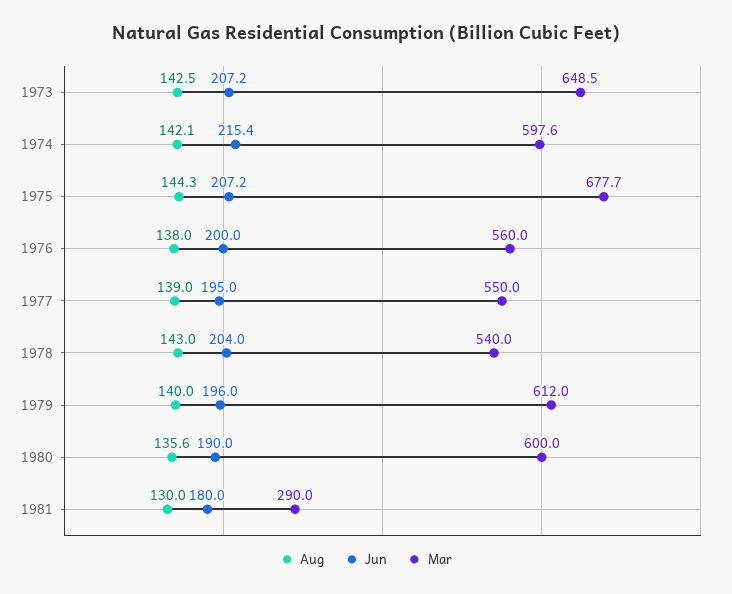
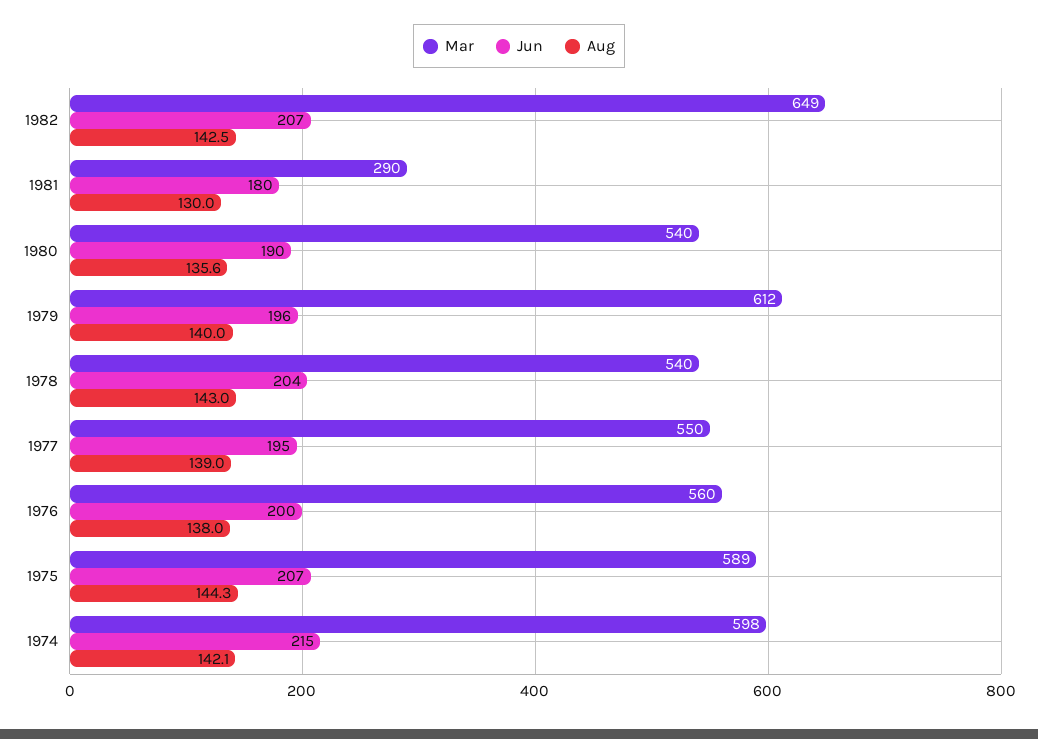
Aug, 1973: 142.5 -> none
Jun, 1973: 207.2 -> none
Mar, 1973: 648.5 -> none
Mar, 1975: 677.7 -> 589
Mar, 1980: 600 -> 540
Mar, 1982: none -> 649
Jun, 1982: none -> 207
Aug, 1982: none -> 142.5

